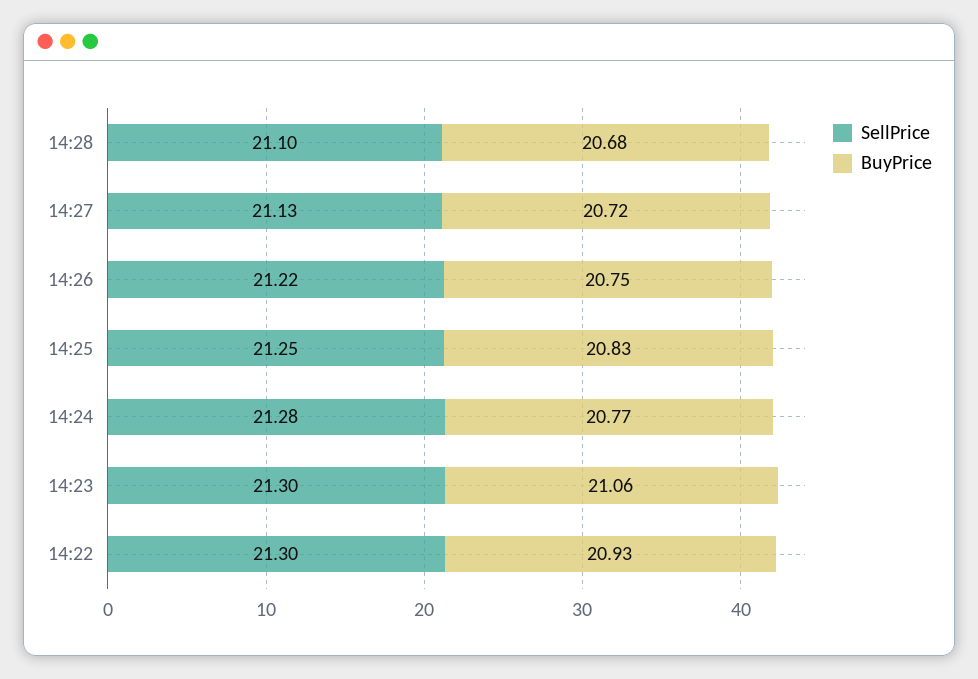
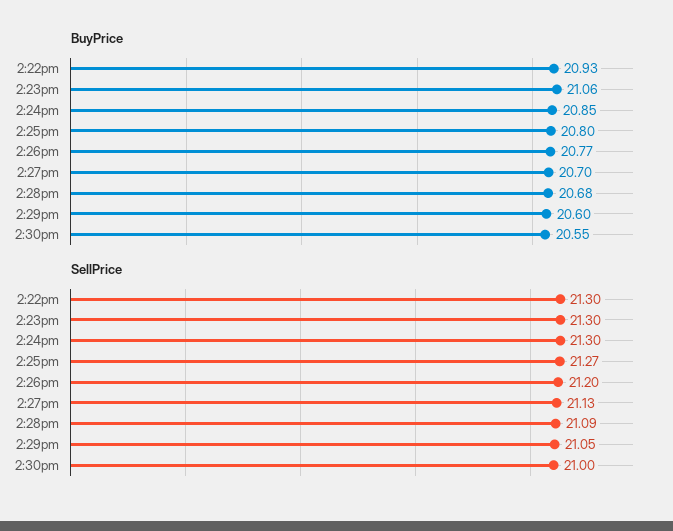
SellPrice, 14:28: 21.1 -> 21.09
BuyPrice, 14:27: 20.72 -> 20.7
SellPrice, 14:26: 21.22 -> 21.2
BuyPrice, 14:26: 20.75 -> 20.77
SellPrice, 14:25: 21.25 -> 21.27
BuyPrice, 14:25: 20.83 -> 20.8
SellPrice, 14:24: 21.28 -> 21.3
BuyPrice, 14:24: 20.77 -> 20.85
BuyPrice, 2:29pm: none -> 20.6
BuyPrice, 2:30pm: none -> 20.55
SellPrice, 2:29pm: none -> 21.05
SellPrice, 2:30pm: none -> 21

